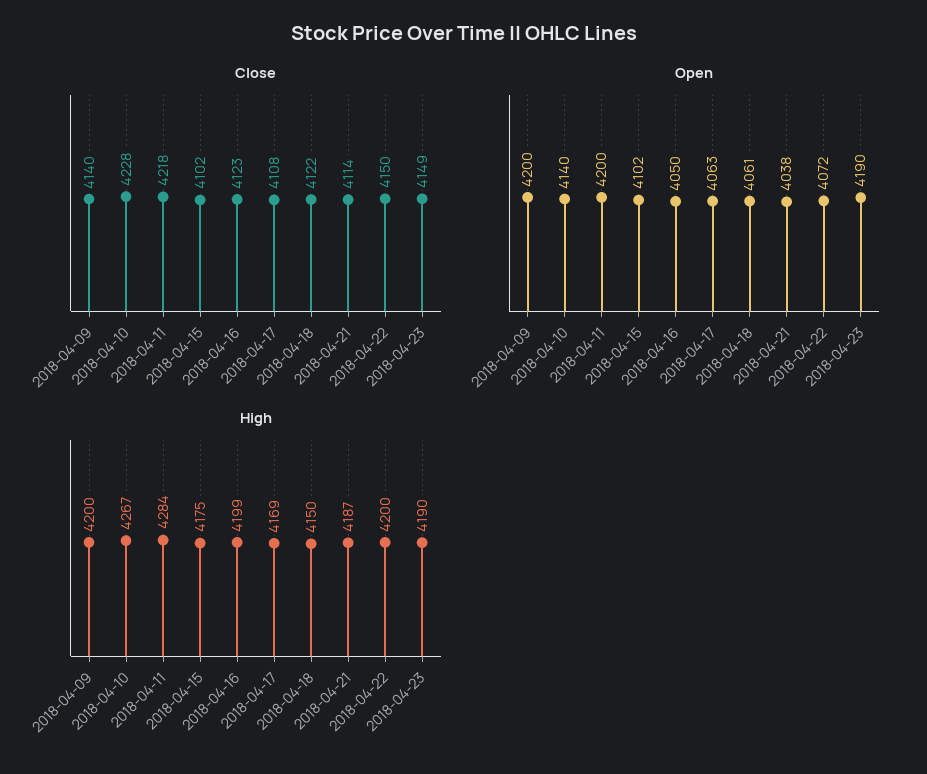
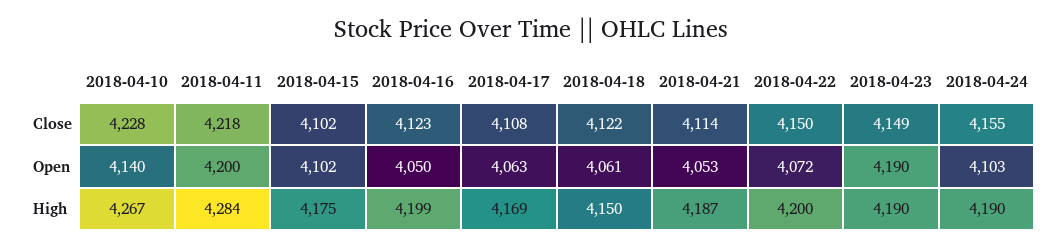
Close, 2018-04-09: 4140 -> none
Open, 2018-04-09: 4200 -> none
Open, 2018-04-21: 4038 -> 4053
High, 2018-04-09: 4200 -> none
Close, 2018-04-24: none -> 4155
Open, 2018-04-24: none -> 4103
High, 2018-04-24: none -> 4190

